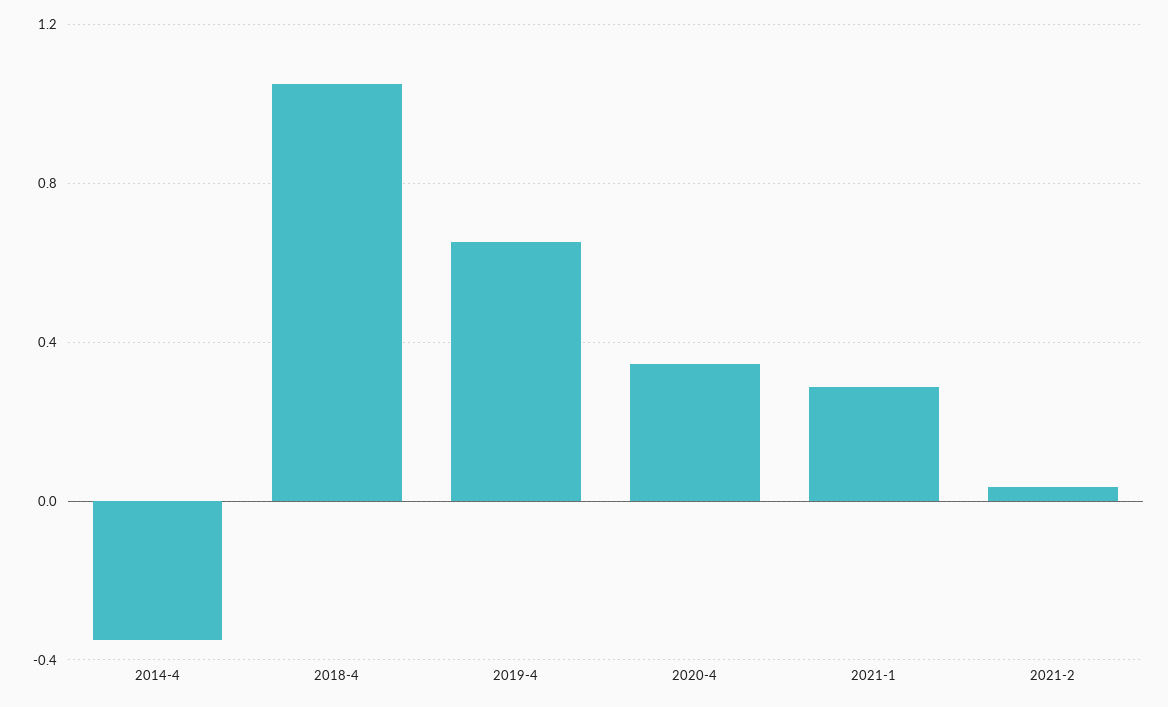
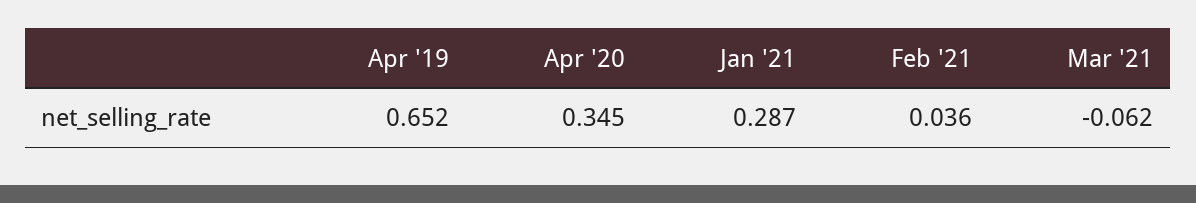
2014-4: -0.35 -> none
2018-4: 1.05 -> none
Mar '21: none -> -0.062

